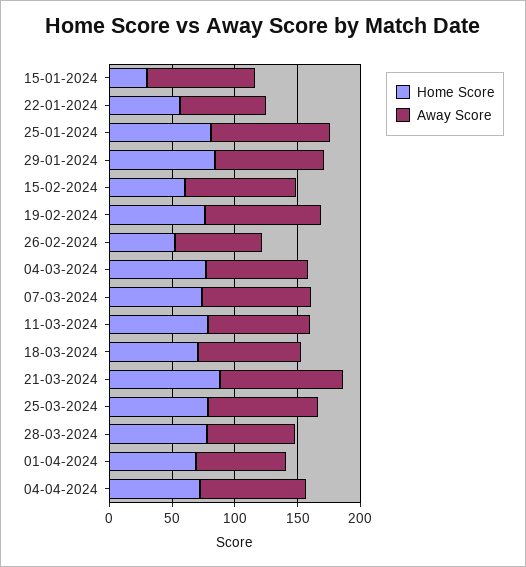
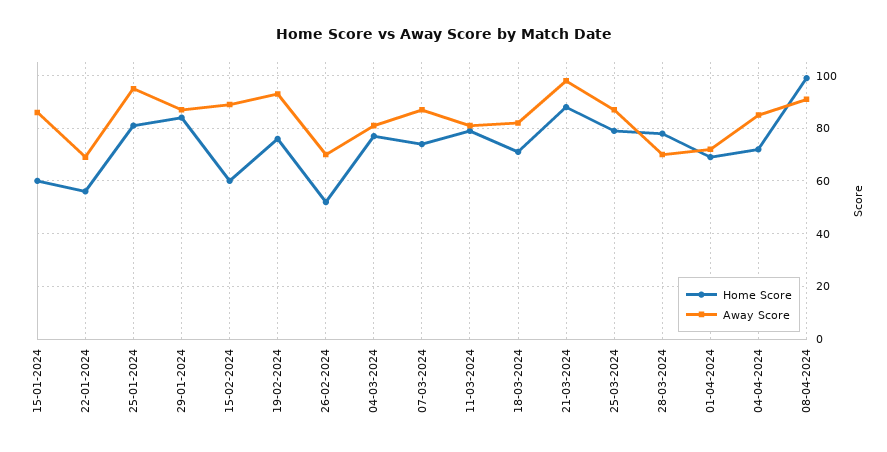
Home Score, 15-01-2024: 30 -> 60
Home Score, 08-04-2024: none -> 100
Away Score, 08-04-2024: none -> 90

